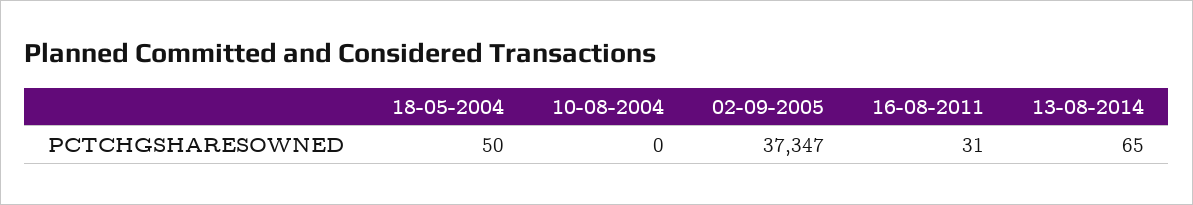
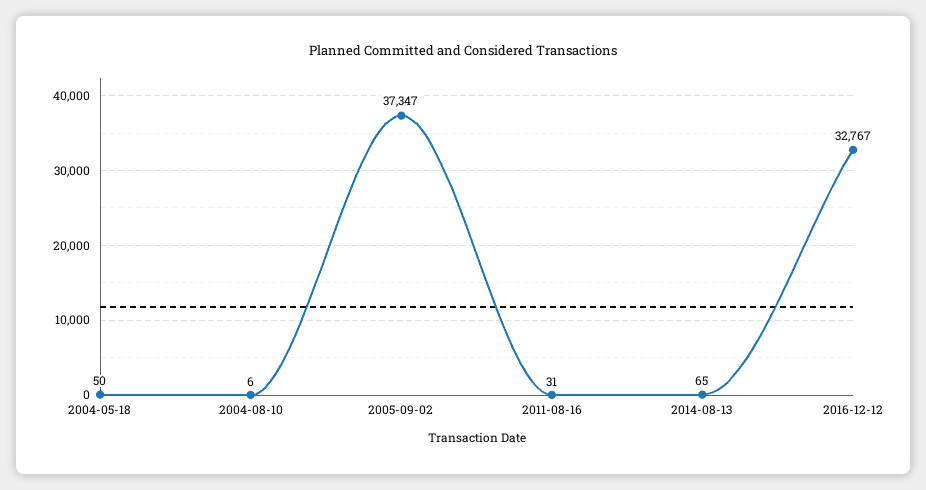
10-08-2004: 0 -> 6
2016-12-12: none -> 32767

